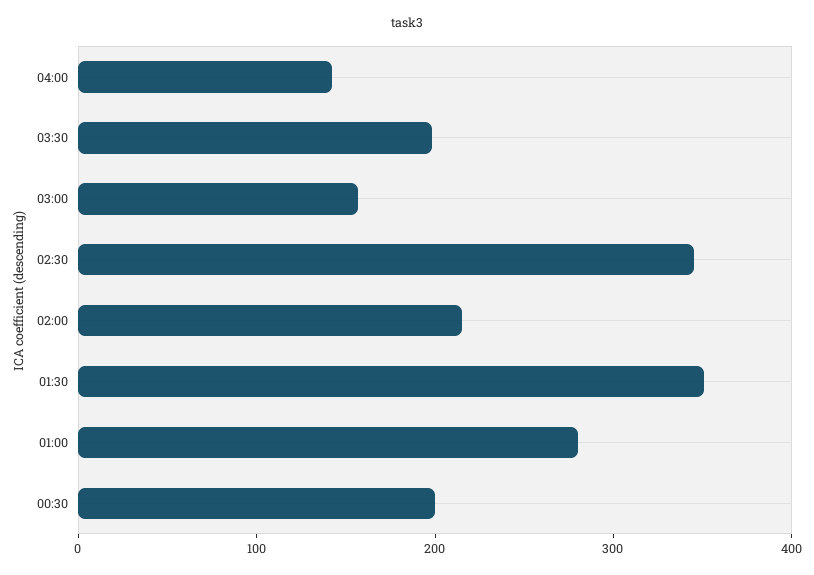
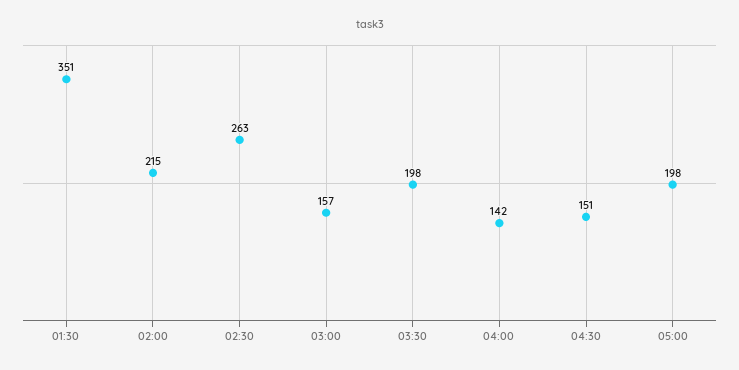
02:30: 340 -> 263
01:00: 280 -> none
00:30: 200 -> none
04:30: none -> 151
05:00: none -> 198

